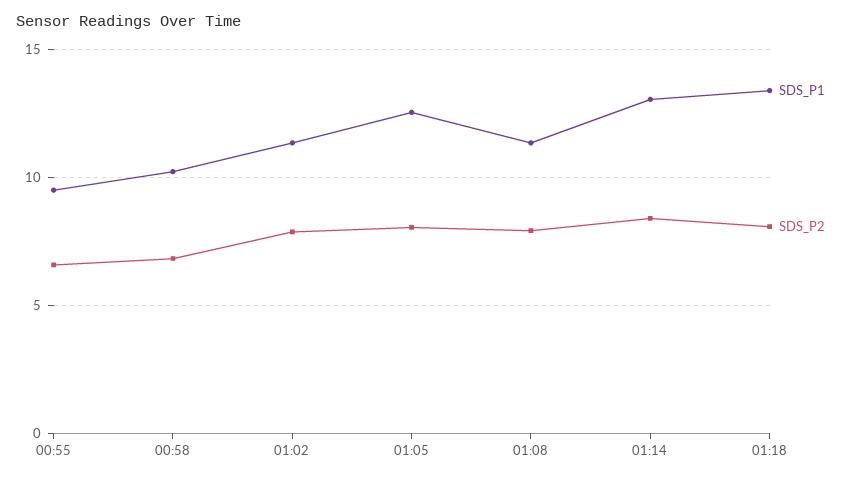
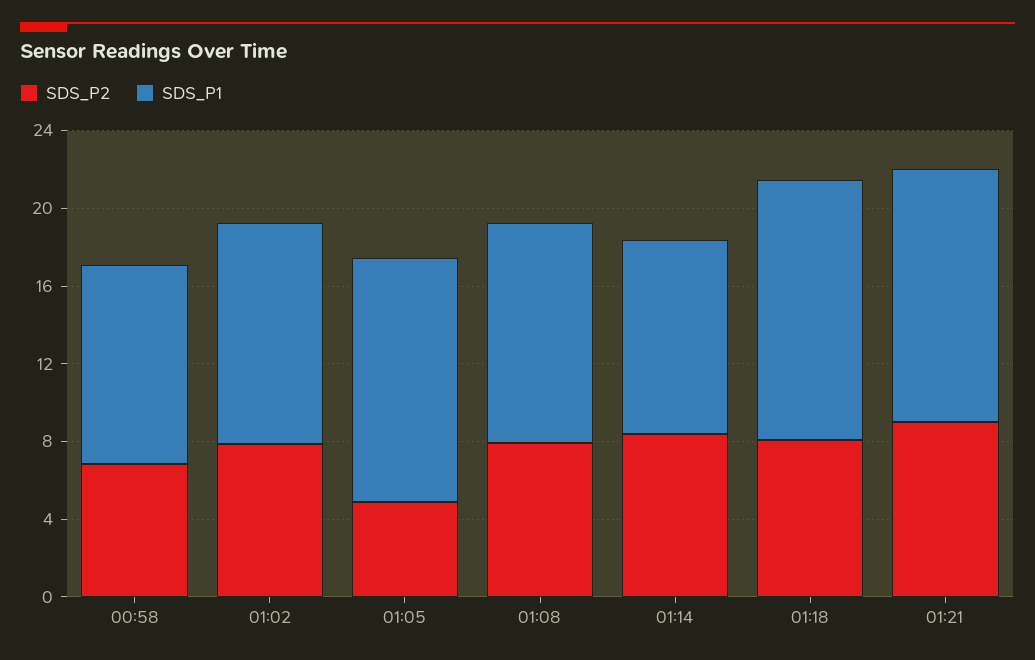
SDS_P1, 00:55: 9.5 -> none
SDS_P2, 00:55: 6.5 -> none
SDS_P2, 01:05: 8 -> 5
SDS_P1, 01:14: 13 -> 10
SDS_P2, 01:21: none -> 9
SDS_P1, 01:21: none -> 13

